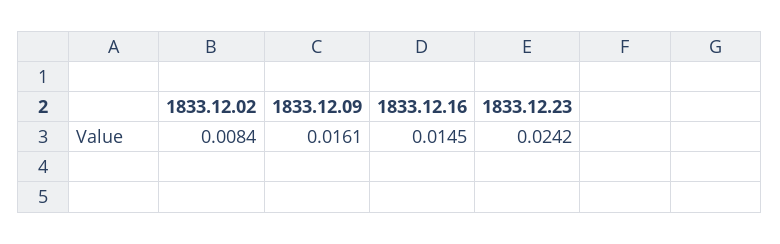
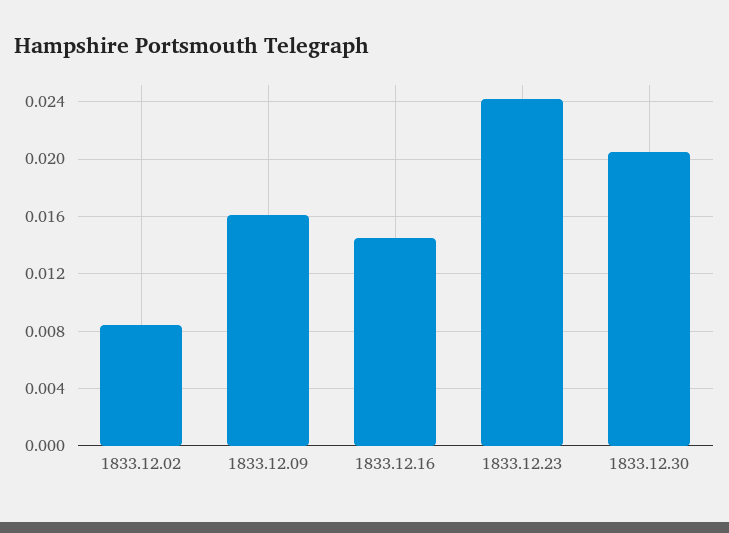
1833.12.30: none -> 0.0205

